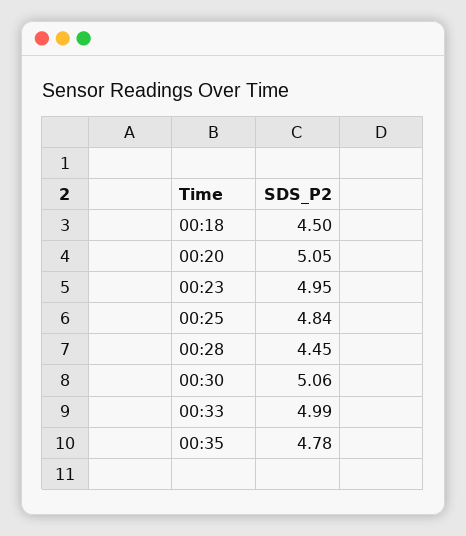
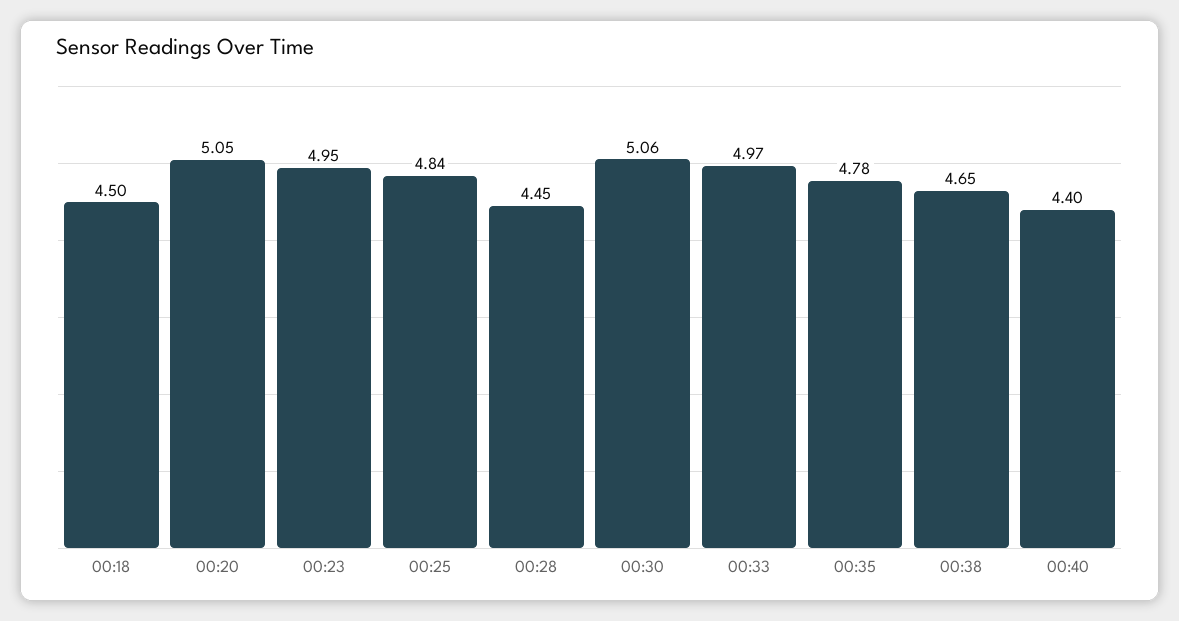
00:33: 4.99 -> 4.97
00:38: none -> 4.65
00:40: none -> 4.4

